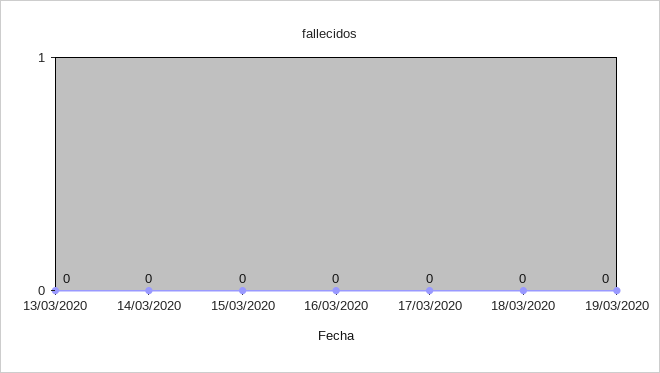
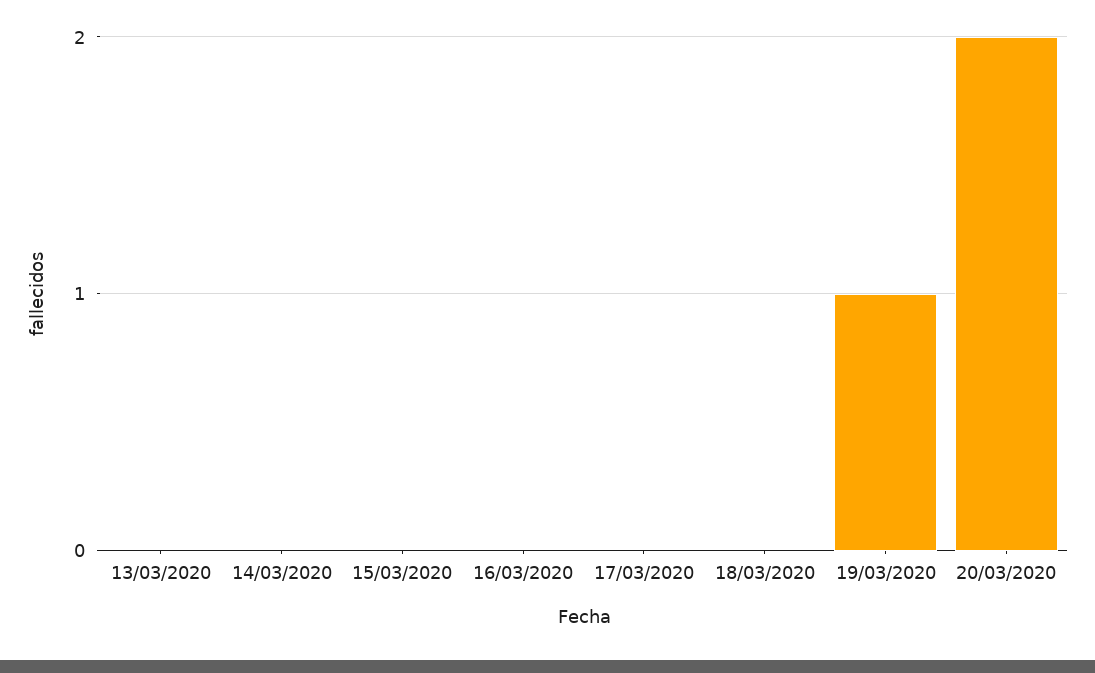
19/03/2020: 0 -> 1
20/03/2020: none -> 2

